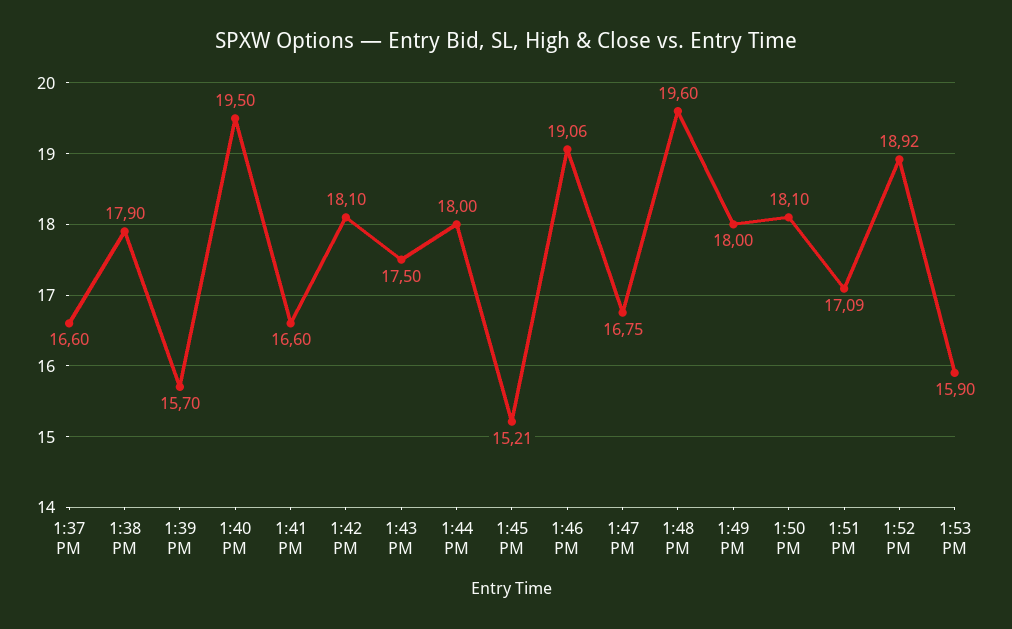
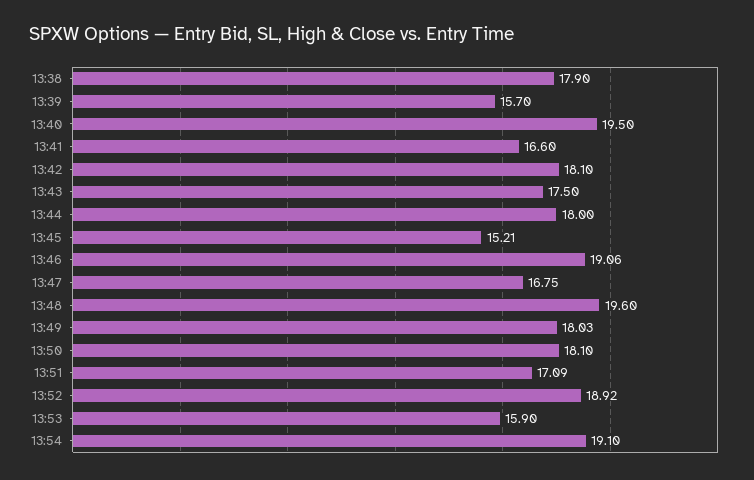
1:37 PM: 16.6 -> none
1:49 PM: 18 -> 18.03
13:54: none -> 19.1

